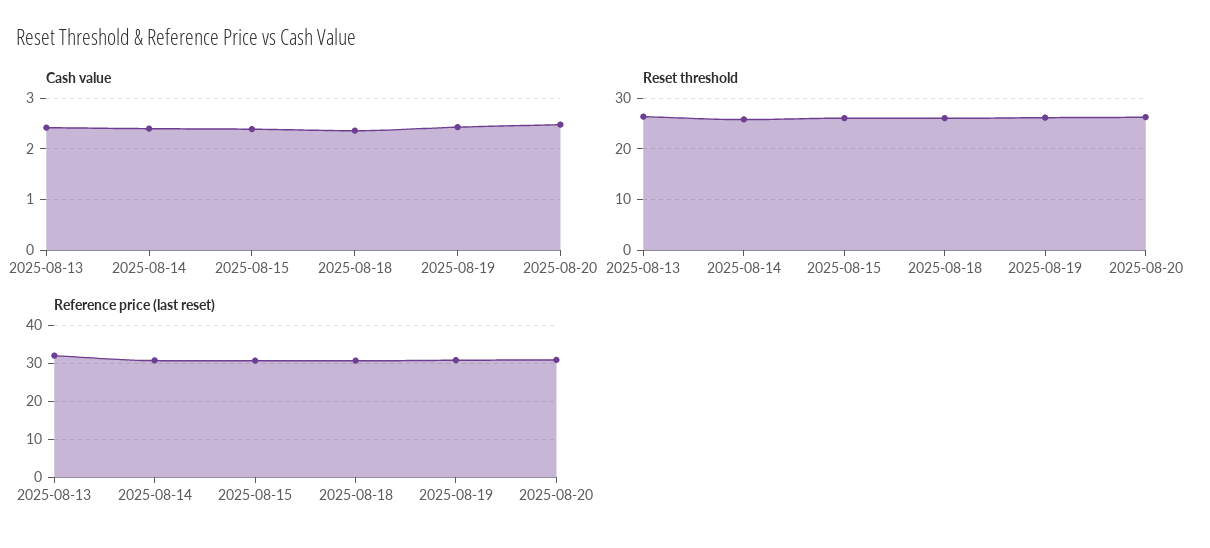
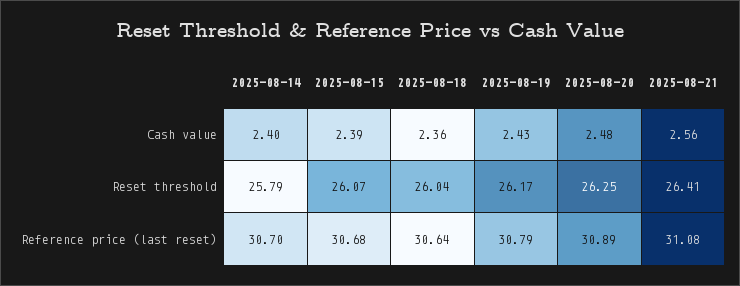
Cash value, 2025-08-13: 2.4 -> none
Reset threshold, 2025-08-13: 26 -> none
Reference price (last reset), 2025-08-13: 32 -> none
Cash value, 2025-08-21: none -> 2.56
Reset threshold, 2025-08-21: none -> 26.41
Reference price (last reset), 2025-08-21: none -> 31.08

